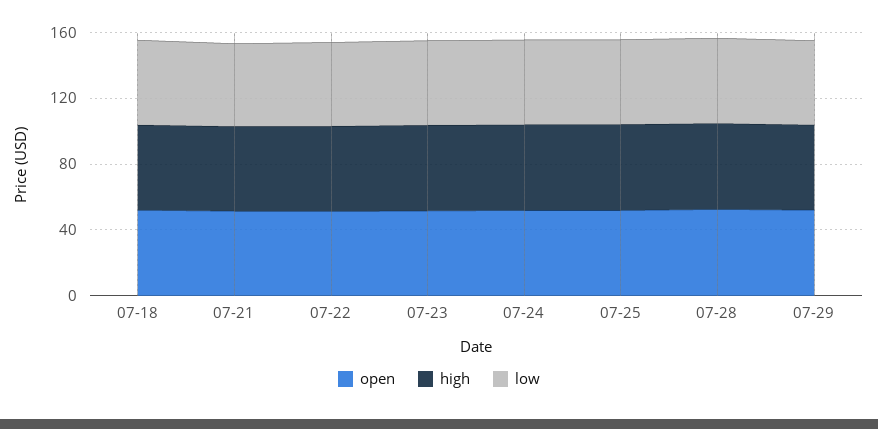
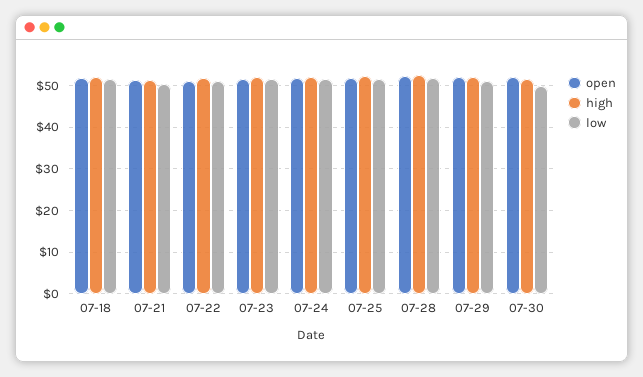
open, 07-30: none -> 52
high, 07-30: none -> 52
low, 07-30: none -> 50

